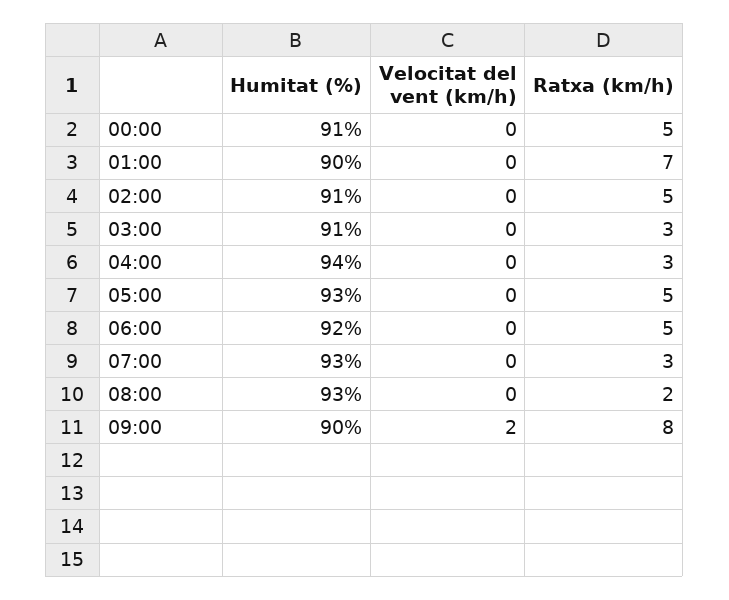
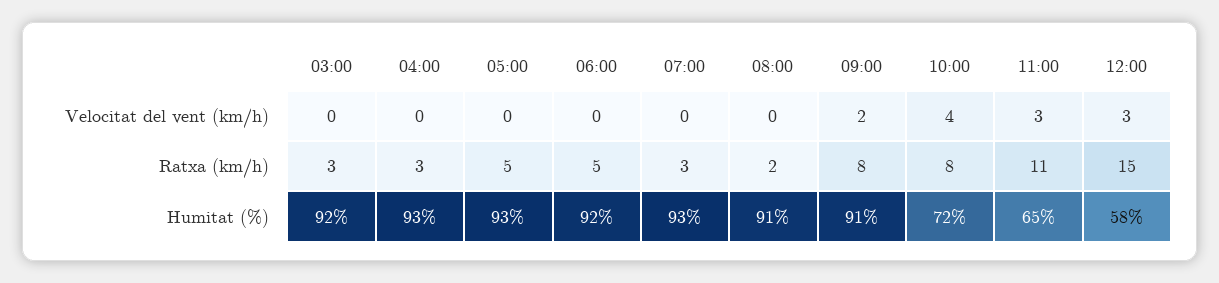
Humitat (%), 00:00: 91 -> none
Velocitat del vent (km/h), 00:00: 0 -> none
Ratxa (km/h), 00:00: 5 -> none
Humitat (%), 01:00: 90 -> none
Velocitat del vent (km/h), 01:00: 0 -> none
Ratxa (km/h), 01:00: 7 -> none
Humitat (%), 02:00: 91 -> none
Velocitat del vent (km/h), 02:00: 0 -> none
Ratxa (km/h), 02:00: 5 -> none
Humitat (%), 03:00: 91 -> 92
Humitat (%), 04:00: 94 -> 93
Humitat (%), 08:00: 93 -> 91
Humitat (%), 09:00: 90 -> 91
Velocitat del vent (km/h), 10:00: none -> 4
Velocitat del vent (km/h), 11:00: none -> 3
Velocitat del vent (km/h), 12:00: none -> 3
Ratxa (km/h), 10:00: none -> 8
Ratxa (km/h), 11:00: none -> 11
Ratxa (km/h), 12:00: none -> 15
Humitat (%), 10:00: none -> 72
Humitat (%), 11:00: none -> 65
Humitat (%), 12:00: none -> 58

